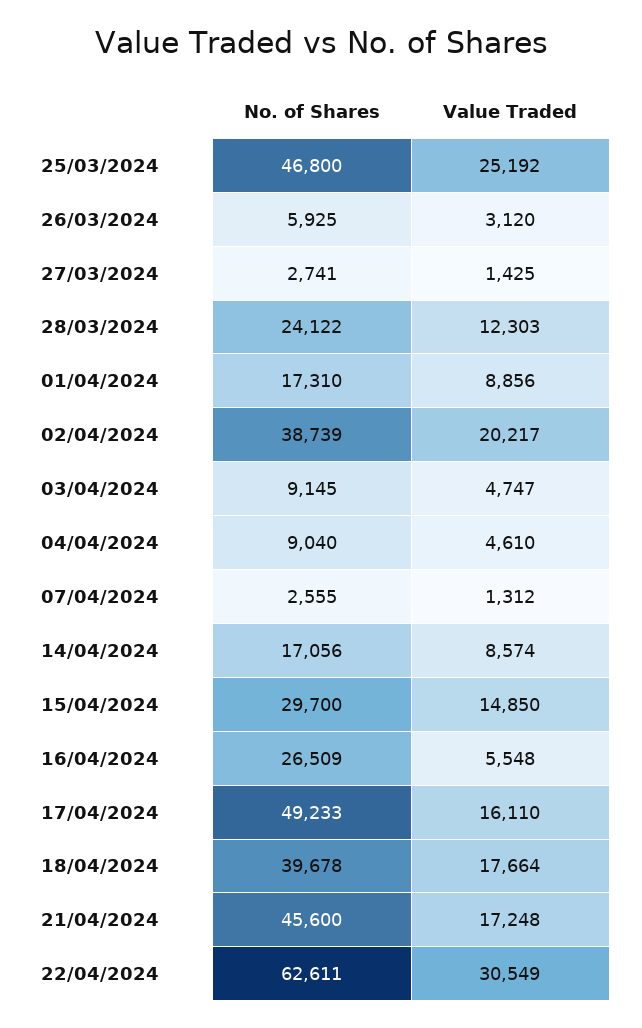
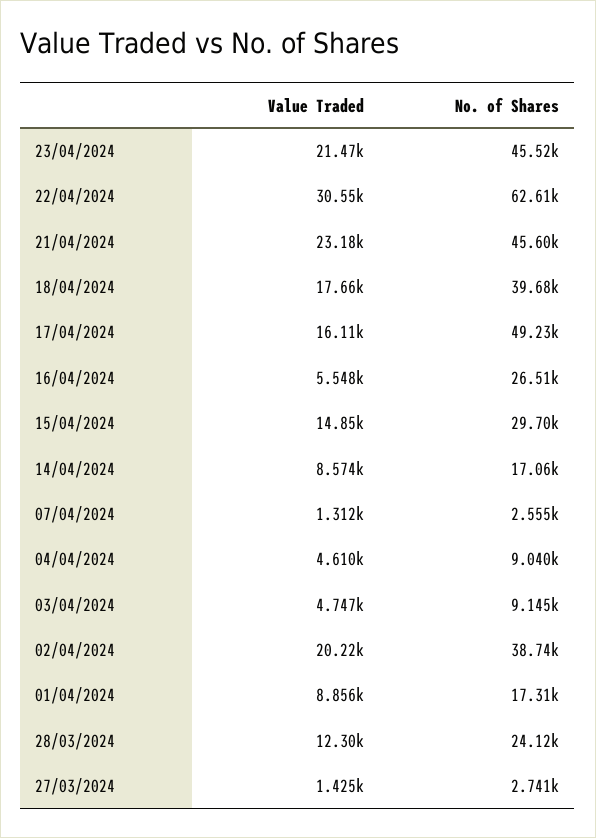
No. of Shares, 25/03/2024: 46800 -> none
Value Traded, 25/03/2024: 25192 -> none
No. of Shares, 26/03/2024: 5925 -> none
Value Traded, 26/03/2024: 3120 -> none
Value Traded, 21/04/2024: 17248 -> 23180
Value Traded, 23/04/2024: none -> 21470
No. of Shares, 23/04/2024: none -> 45520

